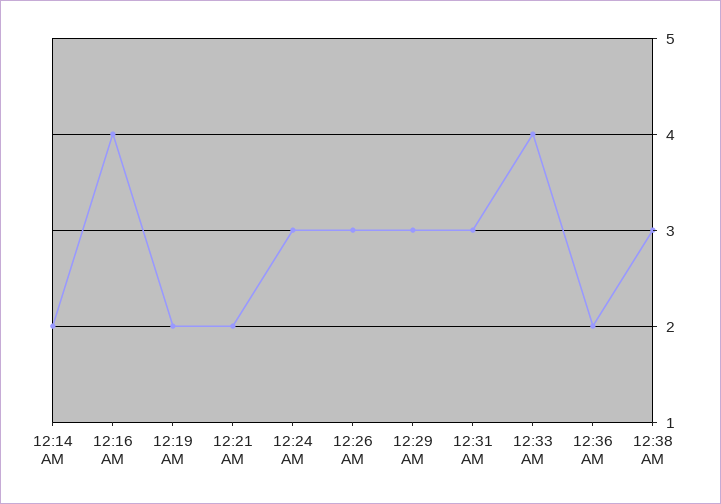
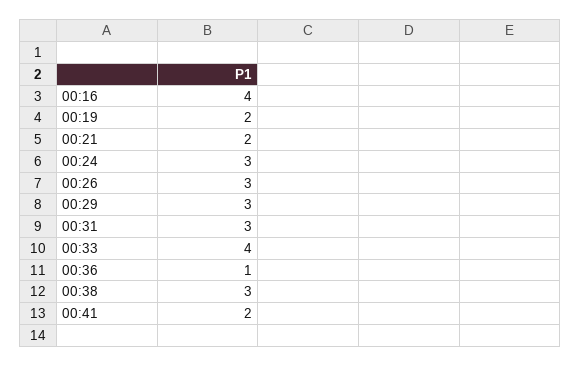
12:14 AM: 2 -> none
12:36 AM: 2 -> 1
00:41: none -> 2

